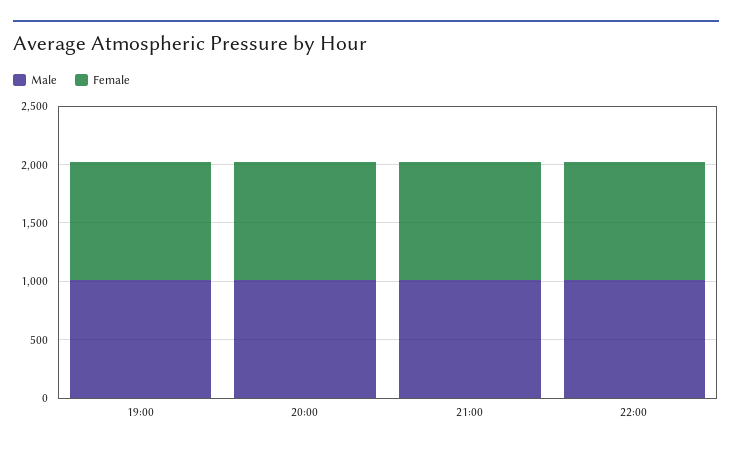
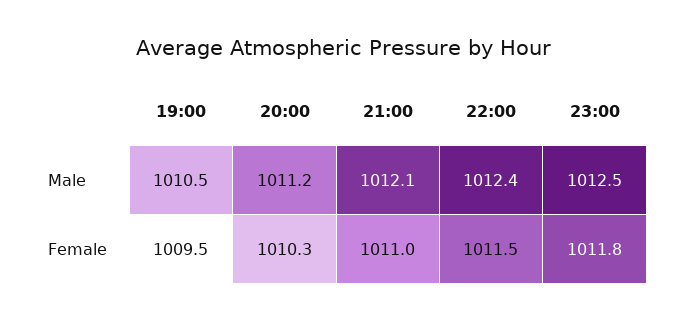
Male, 23:00: none -> 1012.5
Female, 23:00: none -> 1011.8

